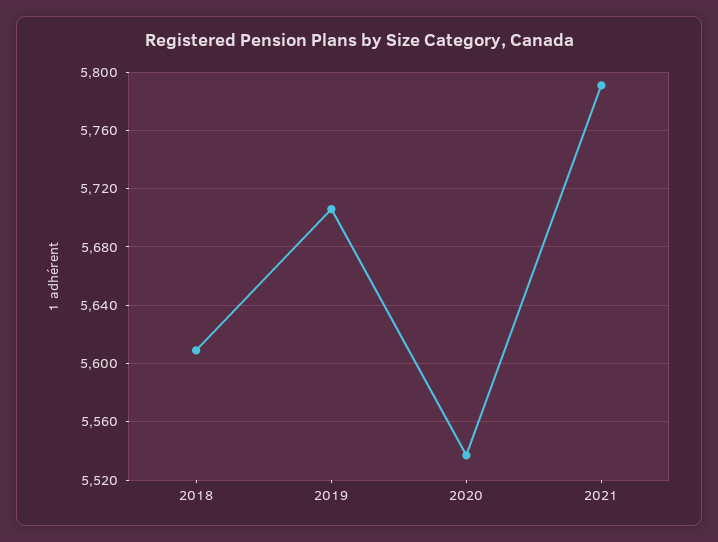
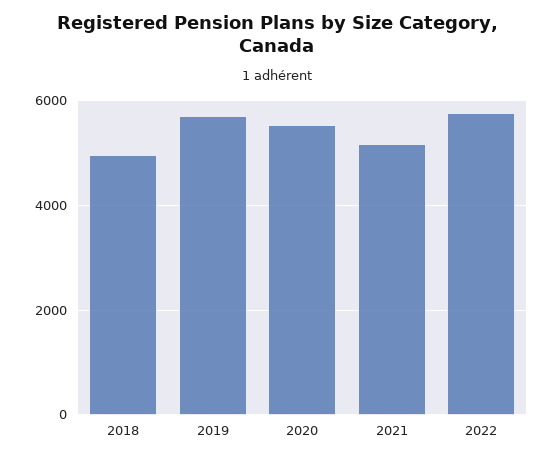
2018: 5610 -> 5000
2021: 5790 -> 5200
2022: none -> 5800

